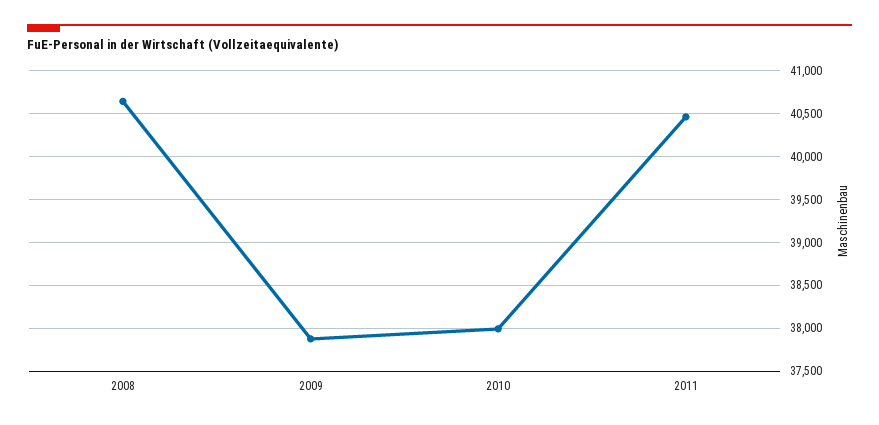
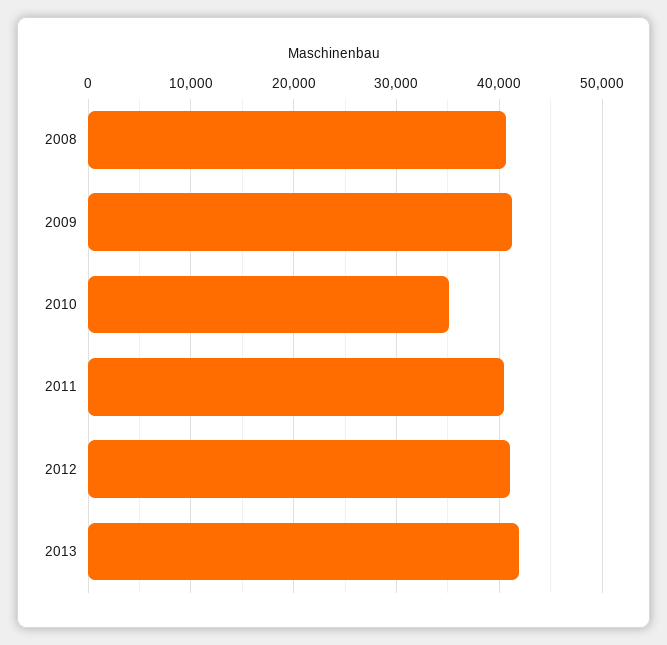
2009: 37900 -> 41000
2010: 38000 -> 35000
2012: none -> 41000
2013: none -> 42000

